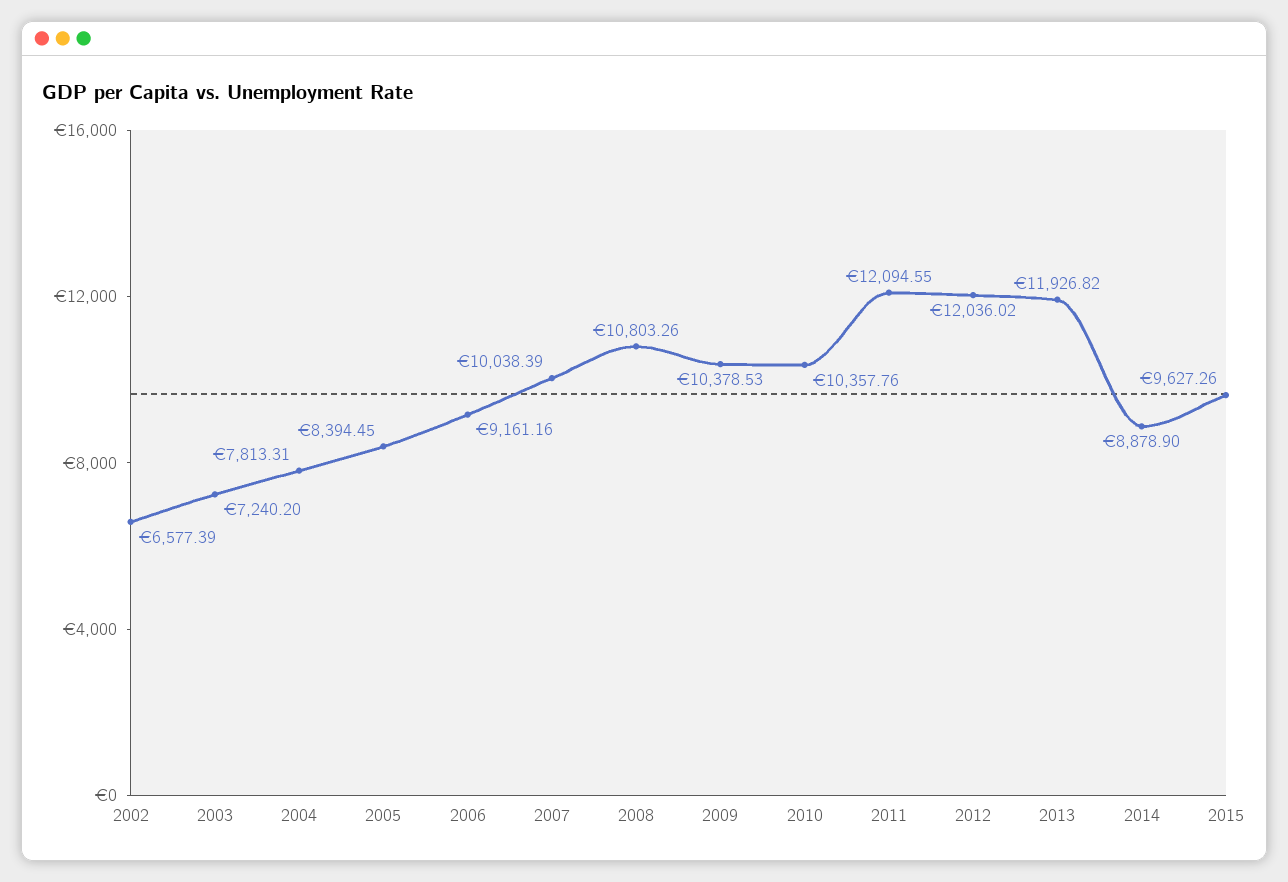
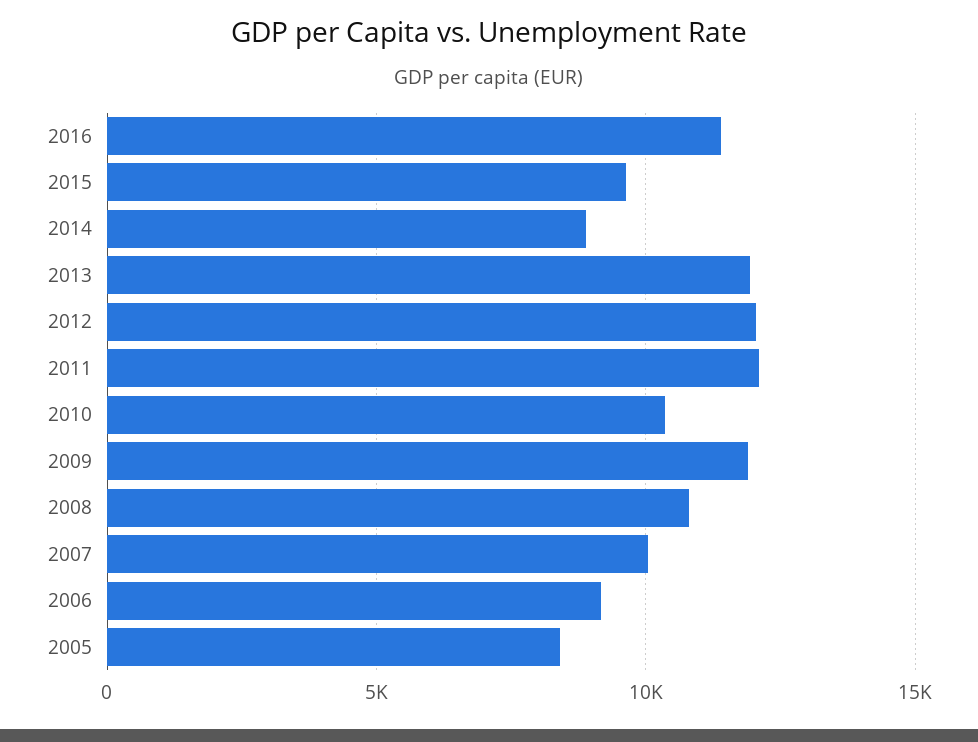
2002: 6577.39 -> none
2003: 7240.2 -> none
2004: 7813.31 -> none
2009: 10378.53 -> 12000
2016: none -> 11500

